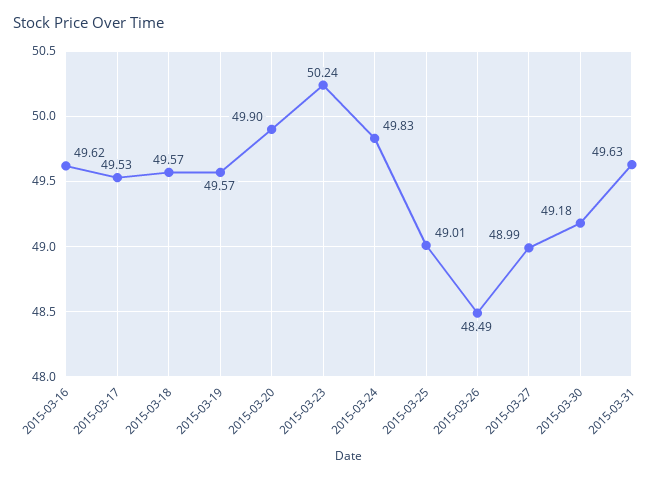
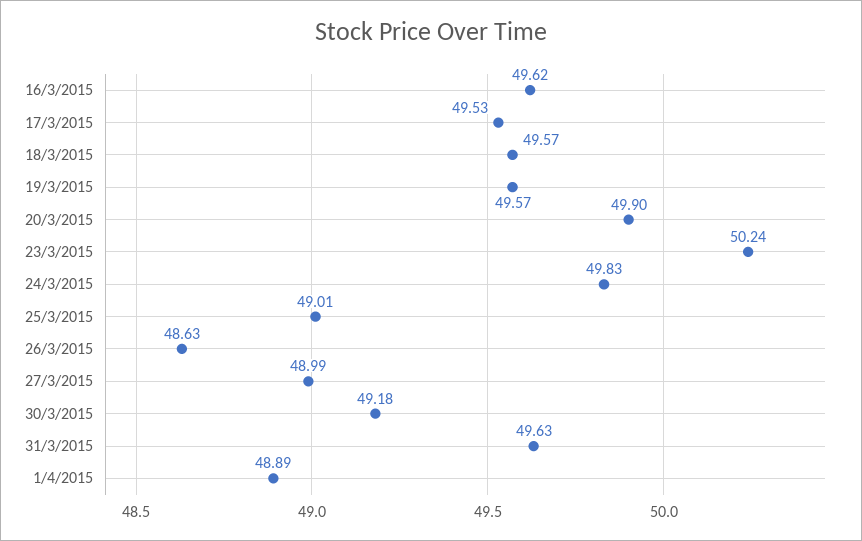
2015-03-26: 48.49 -> 48.63
1/4/2015: none -> 48.89

